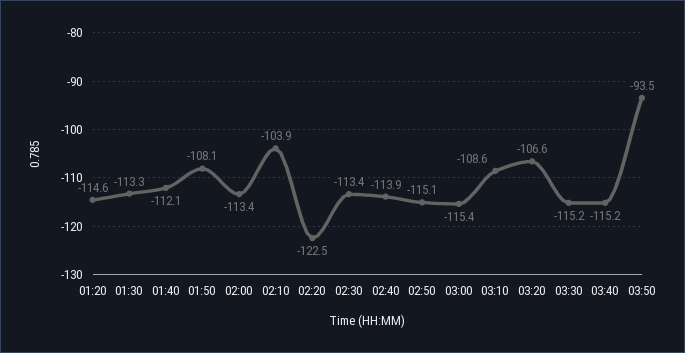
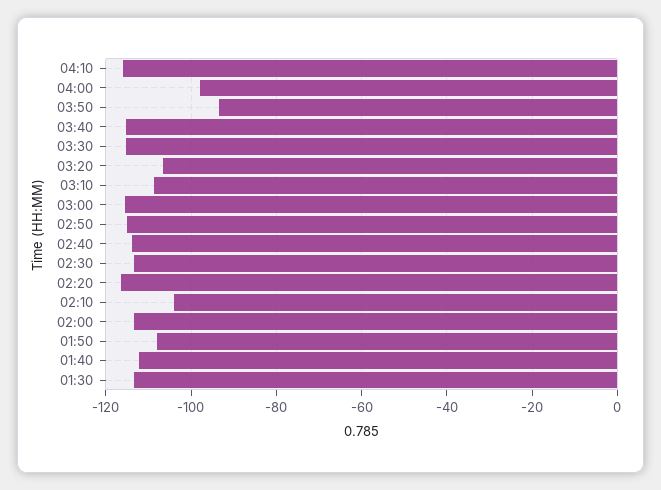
01:20: -114.6 -> none
02:20: -122.5 -> -116
04:10: none -> -116
04:00: none -> -98

